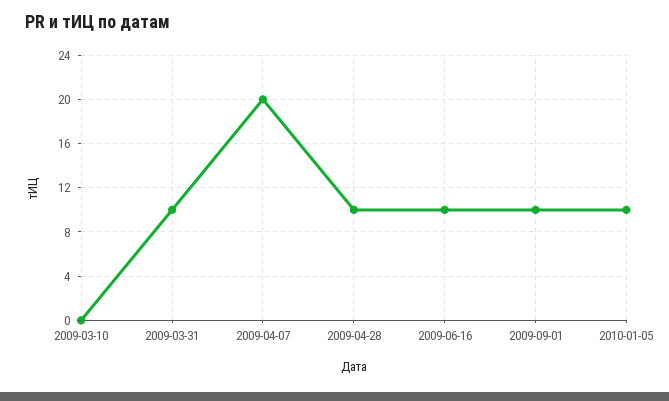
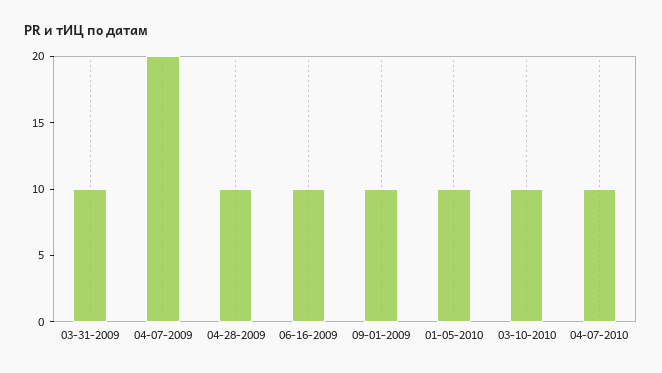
2009-03-10: 0 -> none
03-10-2010: none -> 10
04-07-2010: none -> 10

